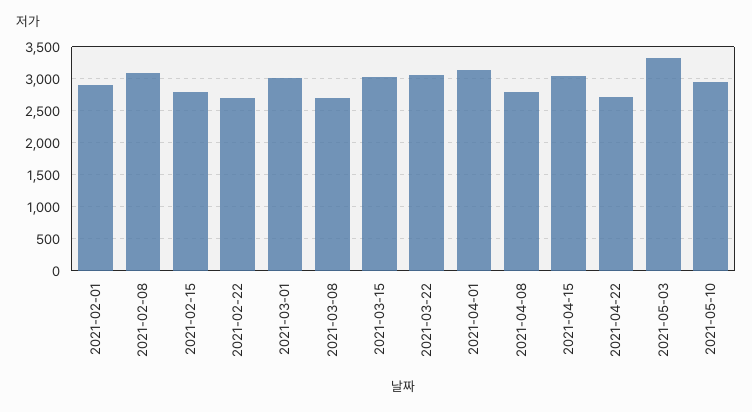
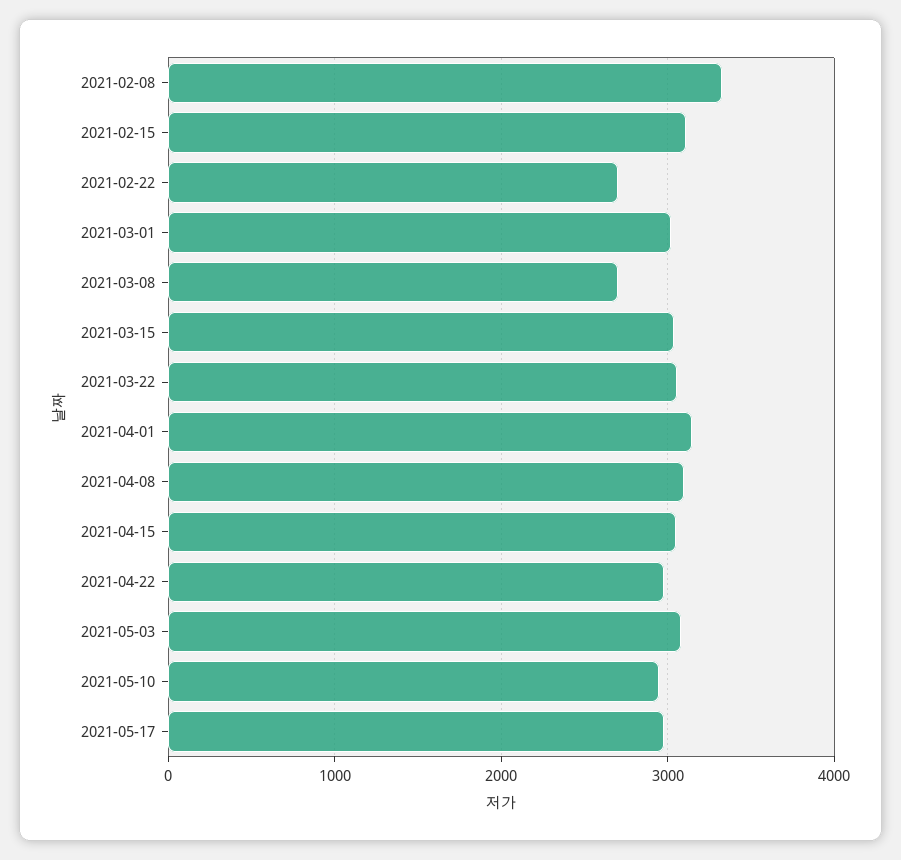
2021-02-01: 2900 -> none
2021-02-08: 3100 -> 3300
2021-02-15: 2800 -> 3100
2021-04-08: 2800 -> 3100
2021-04-22: 2700 -> 3000
2021-05-03: 3300 -> 3100
2021-05-17: none -> 3000

